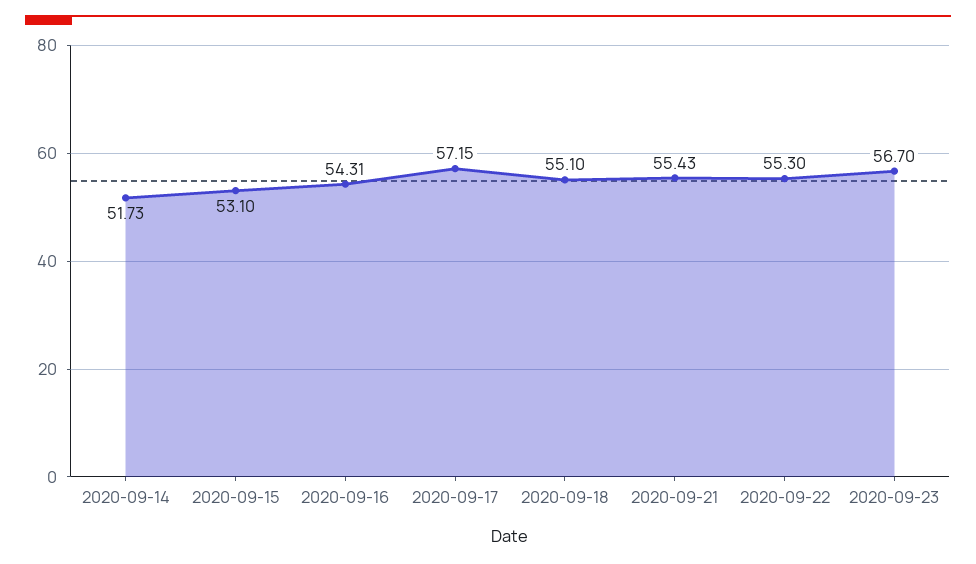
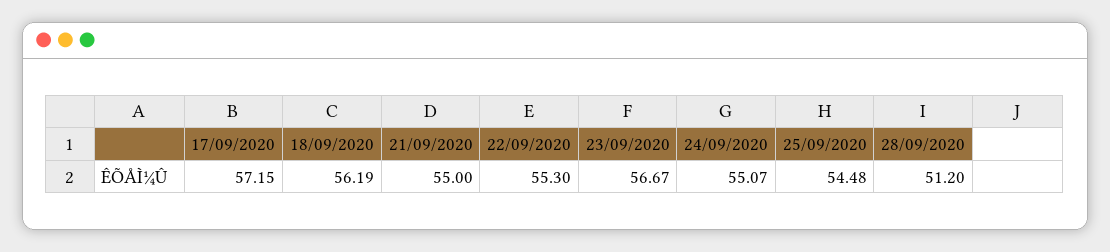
2020-09-14: 51.73 -> none
2020-09-15: 53.1 -> none
2020-09-16: 54.31 -> none
2020-09-18: 55.1 -> 56.19
2020-09-21: 55.43 -> 55
2020-09-23: 56.7 -> 56.67
24/09/2020: none -> 55.07
25/09/2020: none -> 54.48
28/09/2020: none -> 51.2

